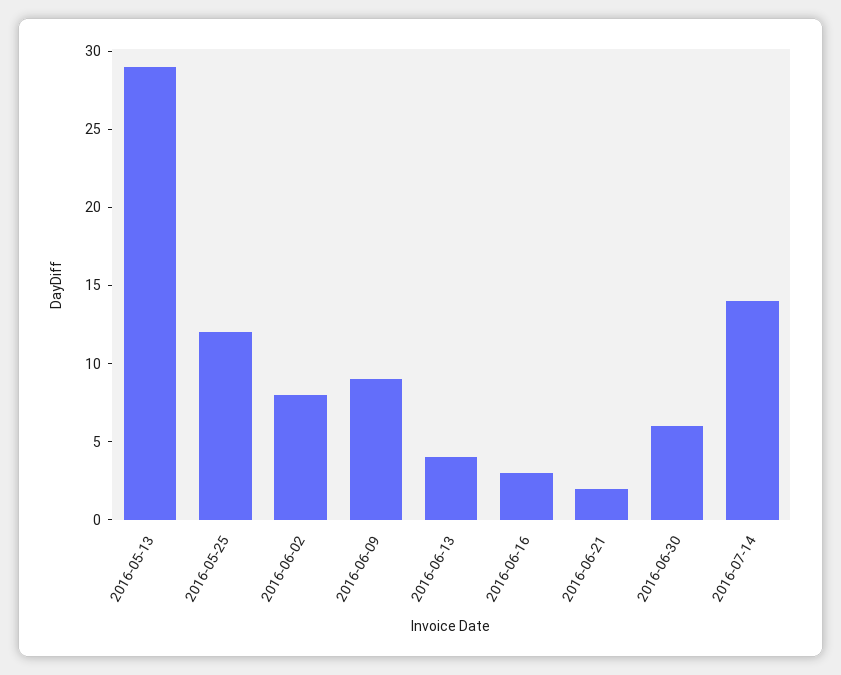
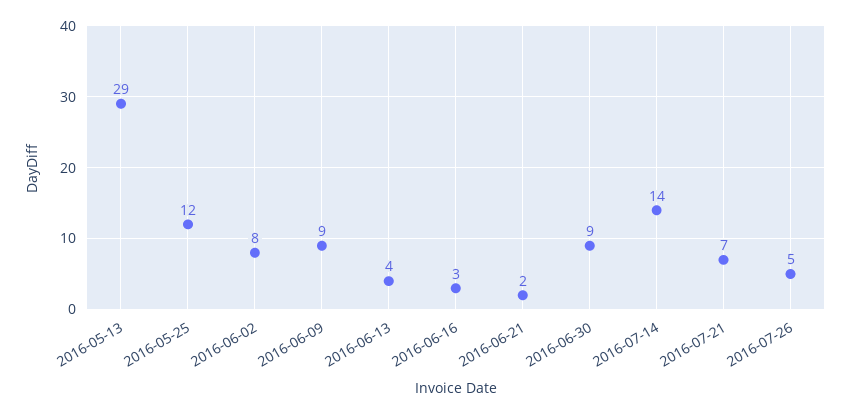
2016-06-30: 6 -> 9
2016-07-21: none -> 7
2016-07-26: none -> 5

